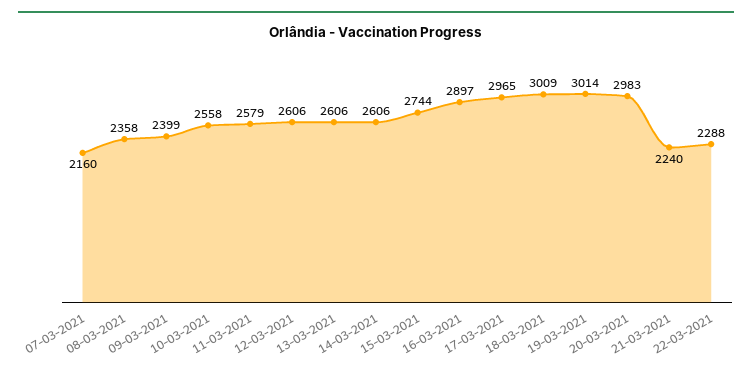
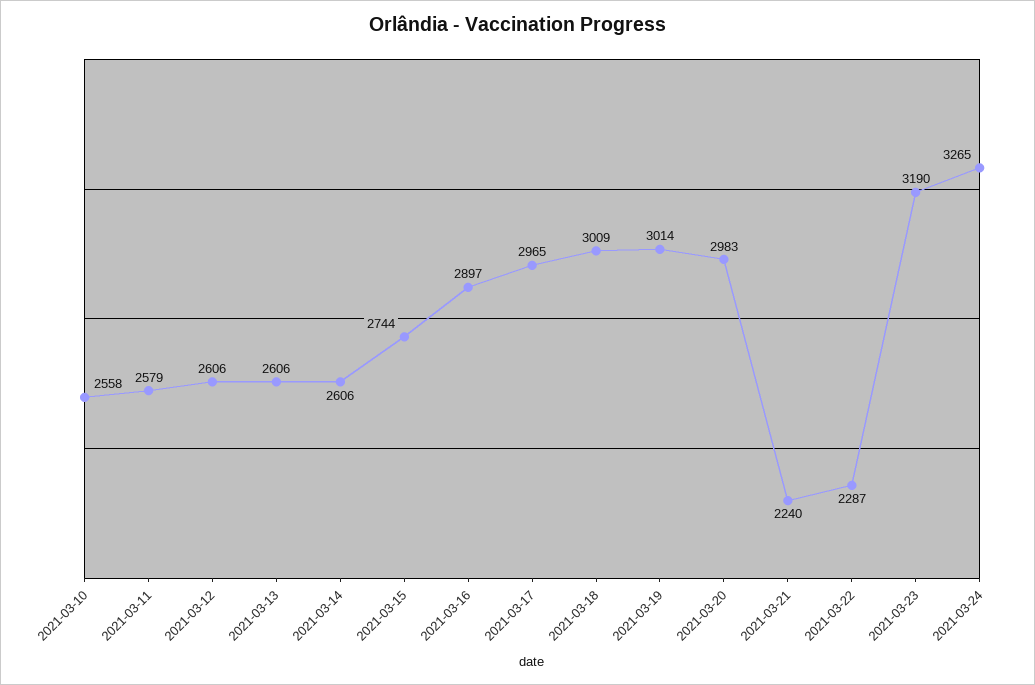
07-03-2021: 2160 -> none
08-03-2021: 2358 -> none
09-03-2021: 2399 -> none
22-03-2021: 2288 -> 2287
2021-03-23: none -> 3190
2021-03-24: none -> 3265

